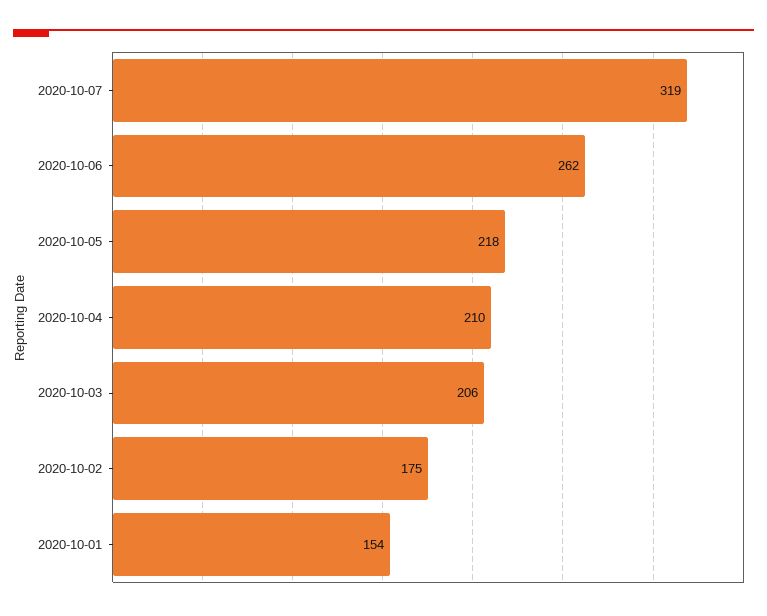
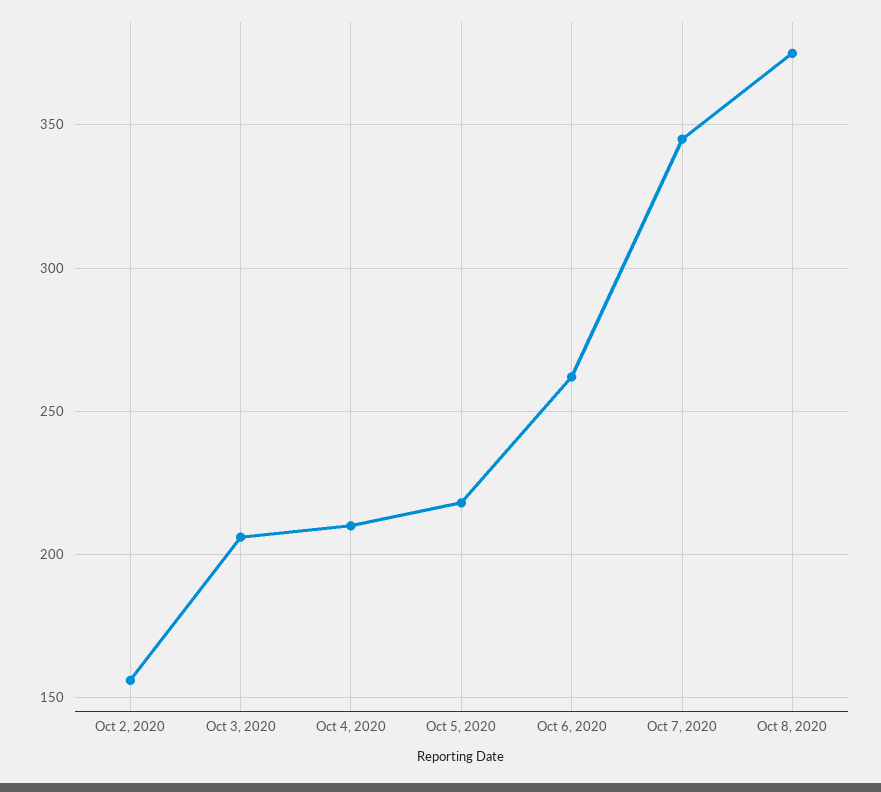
2020-10-07: 319 -> 345
2020-10-02: 175 -> 155
2020-10-01: 154 -> none
Oct 8, 2020: none -> 375

